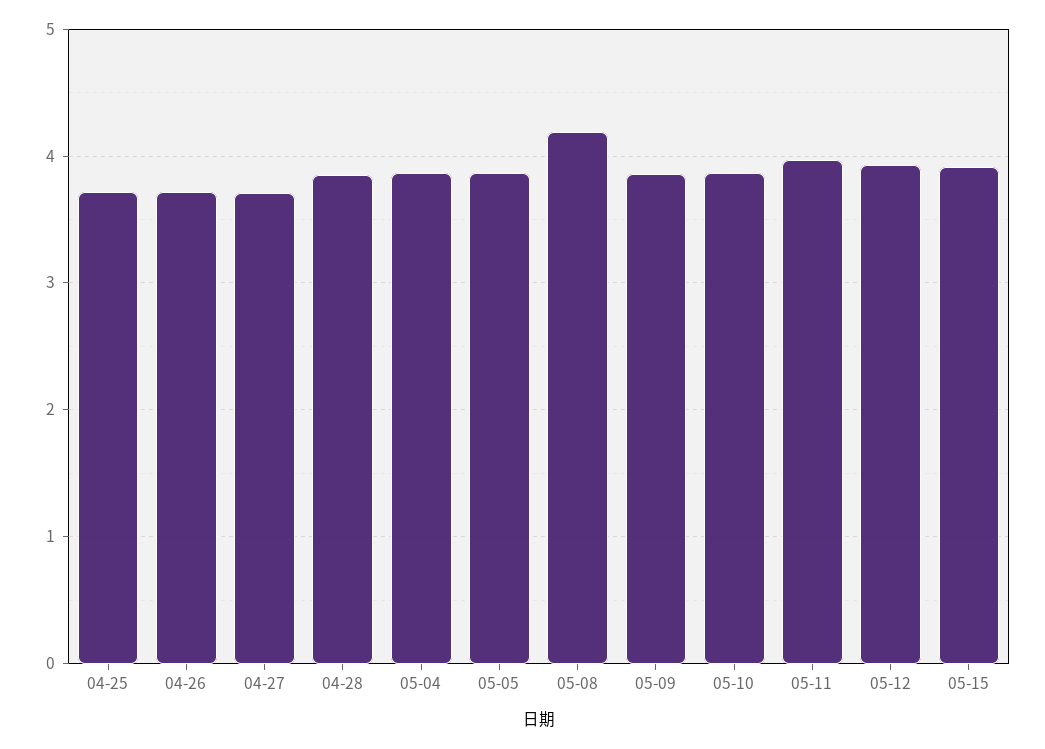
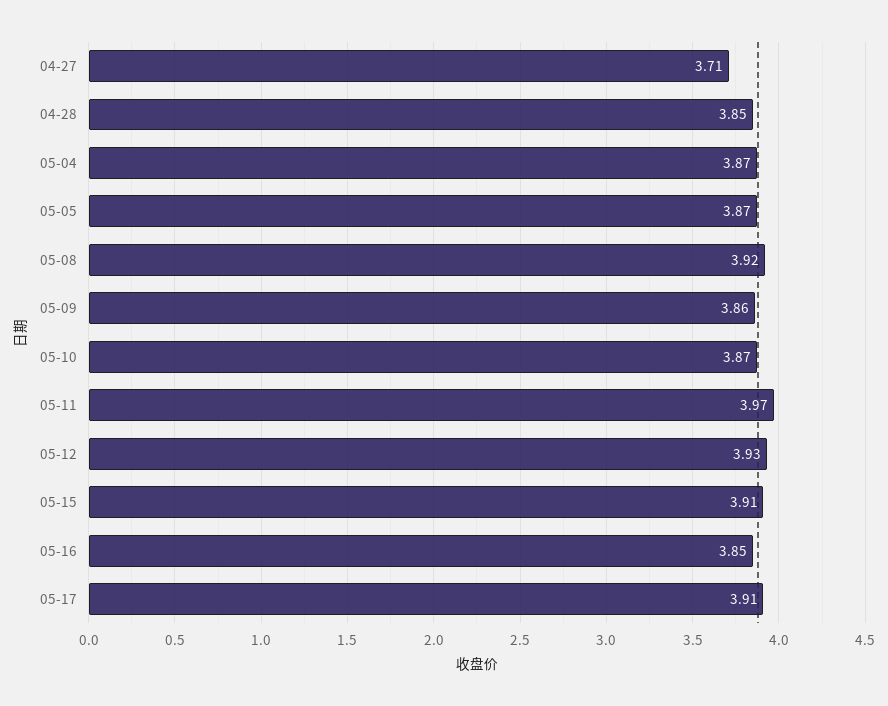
04-25: 3.7 -> none
04-26: 3.7 -> none
05-08: 4.2 -> 3.92
05-16: none -> 3.85
05-17: none -> 3.91

